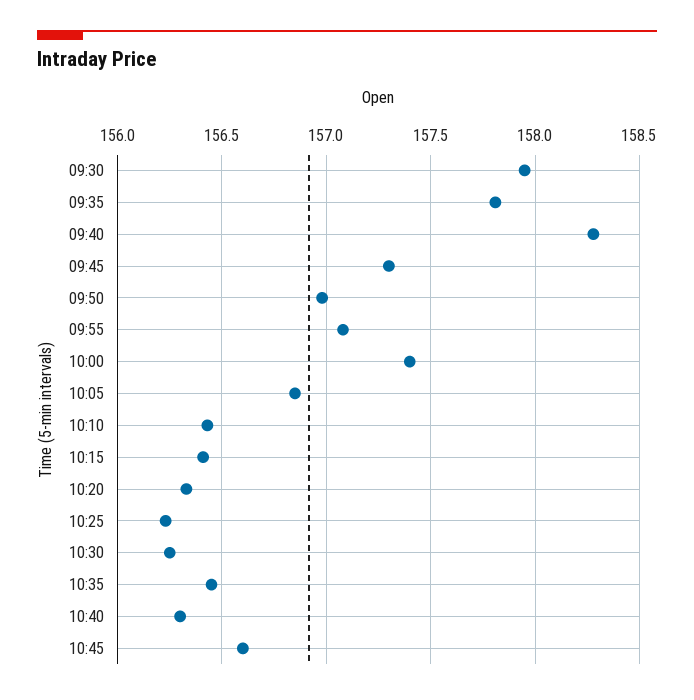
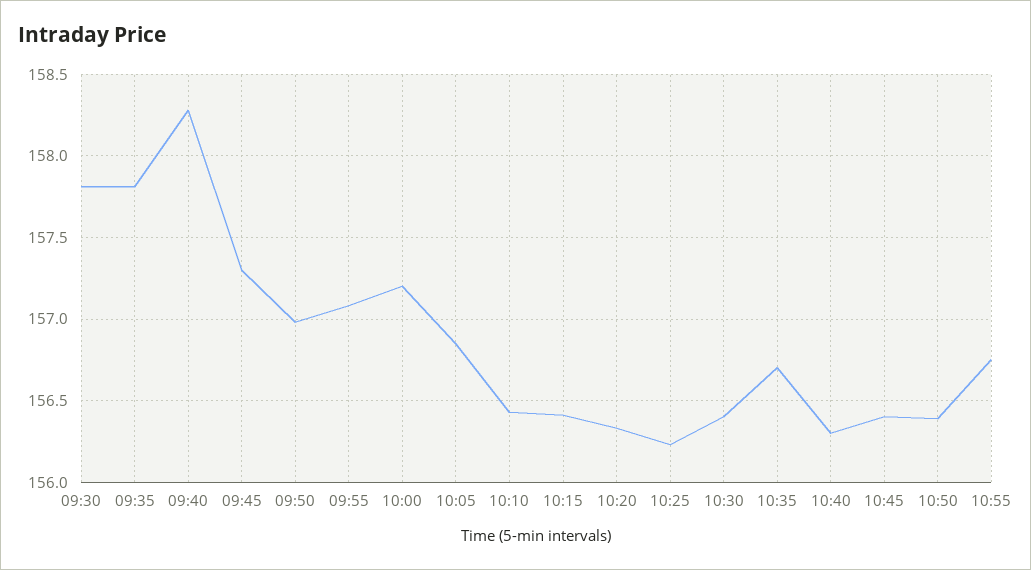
09:30: 157.95 -> 157.8
10:00: 157.4 -> 157.2
10:30: 156.25 -> 156.4
10:35: 156.45 -> 156.7
10:45: 156.6 -> 156.4
10:50: none -> 156.4
10:55: none -> 156.75

